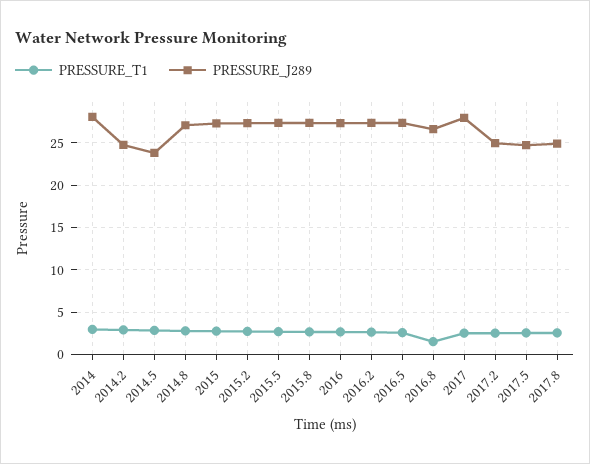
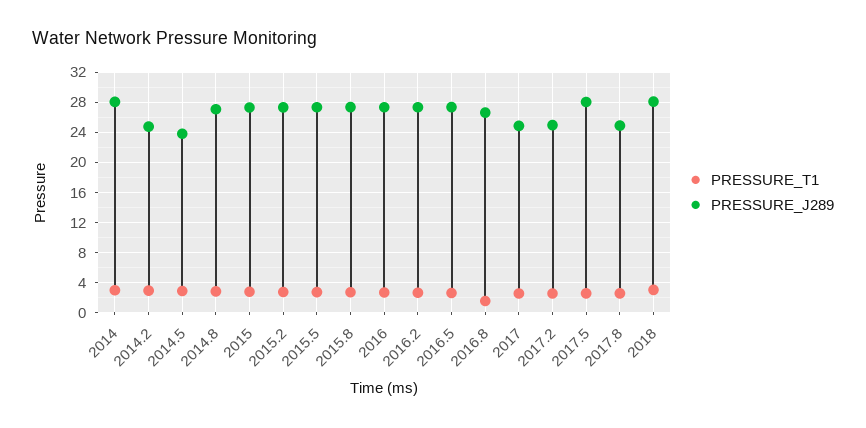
PRESSURE_J289, 2017: 28 -> 25
PRESSURE_J289, 2017.5: 25 -> 28
PRESSURE_T1, 2018: none -> 3
PRESSURE_J289, 2018: none -> 28

